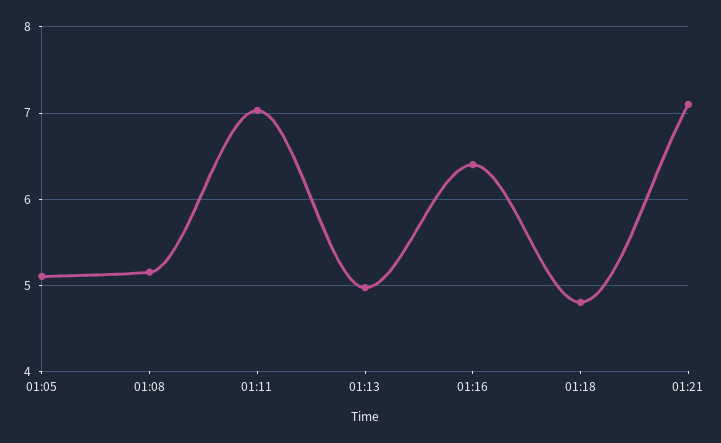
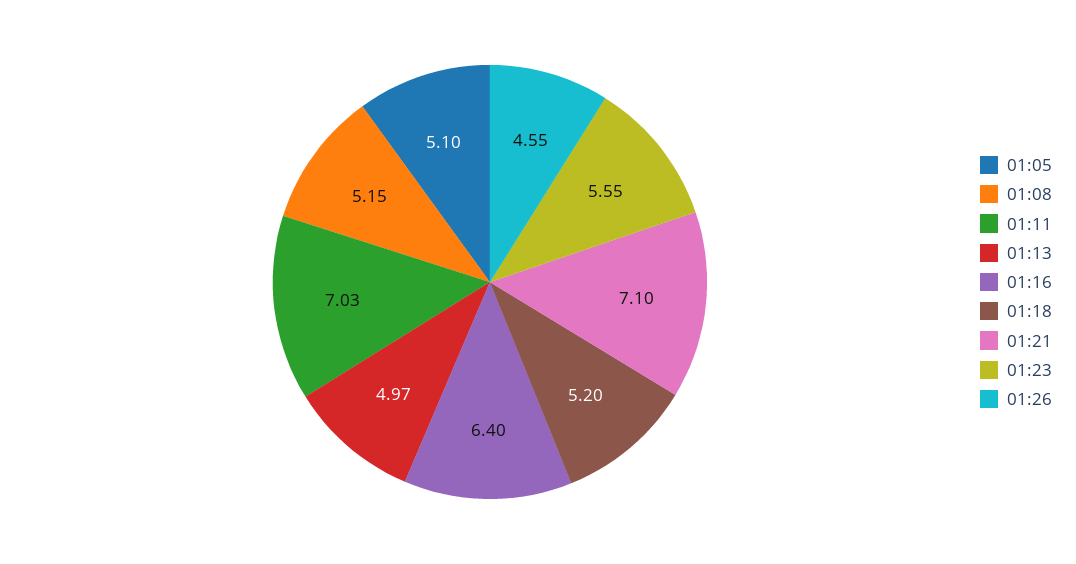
01:18: 4.8 -> 5.2
01:23: none -> 5.55
01:26: none -> 4.55

